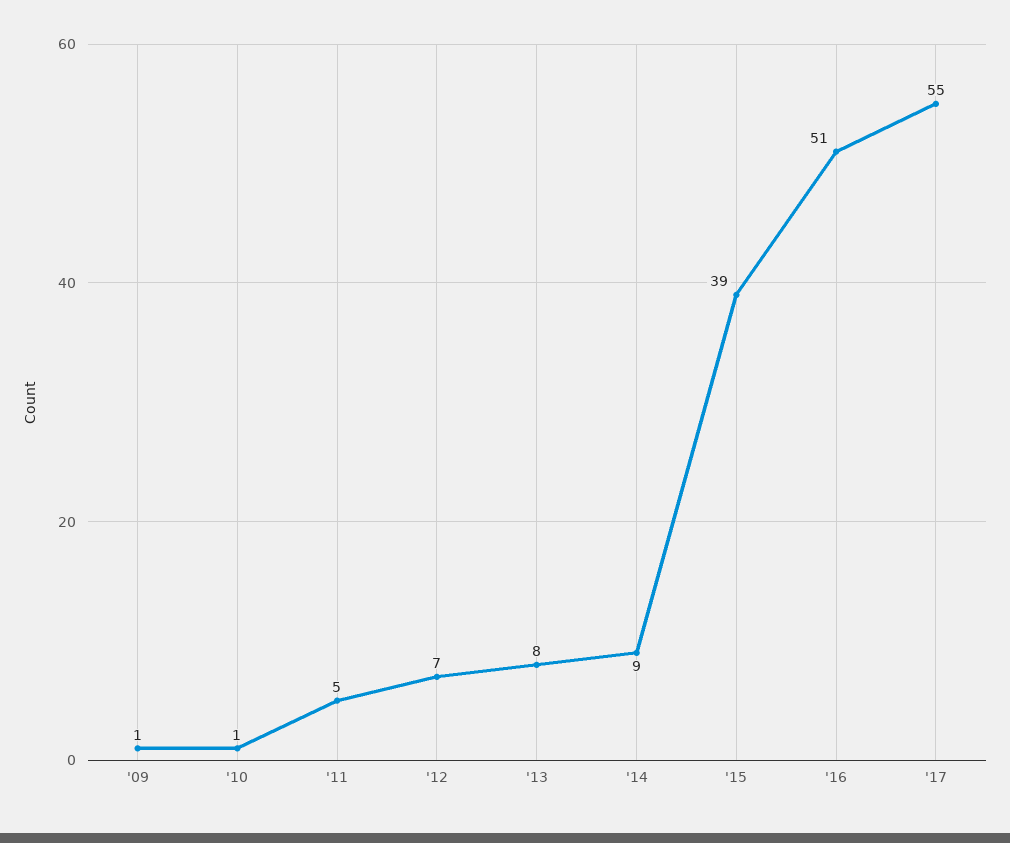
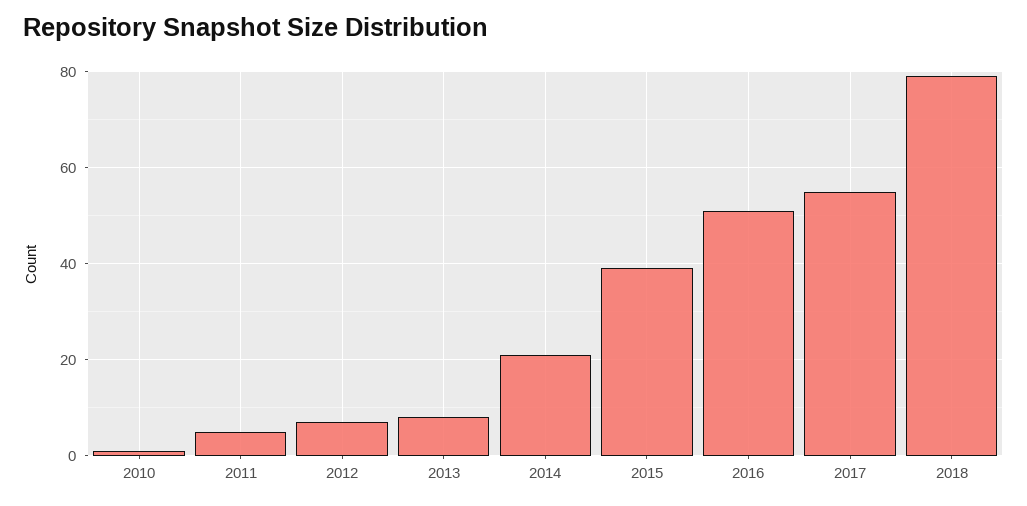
'09: 1 -> none
'14: 9 -> 20
2018: none -> 80

